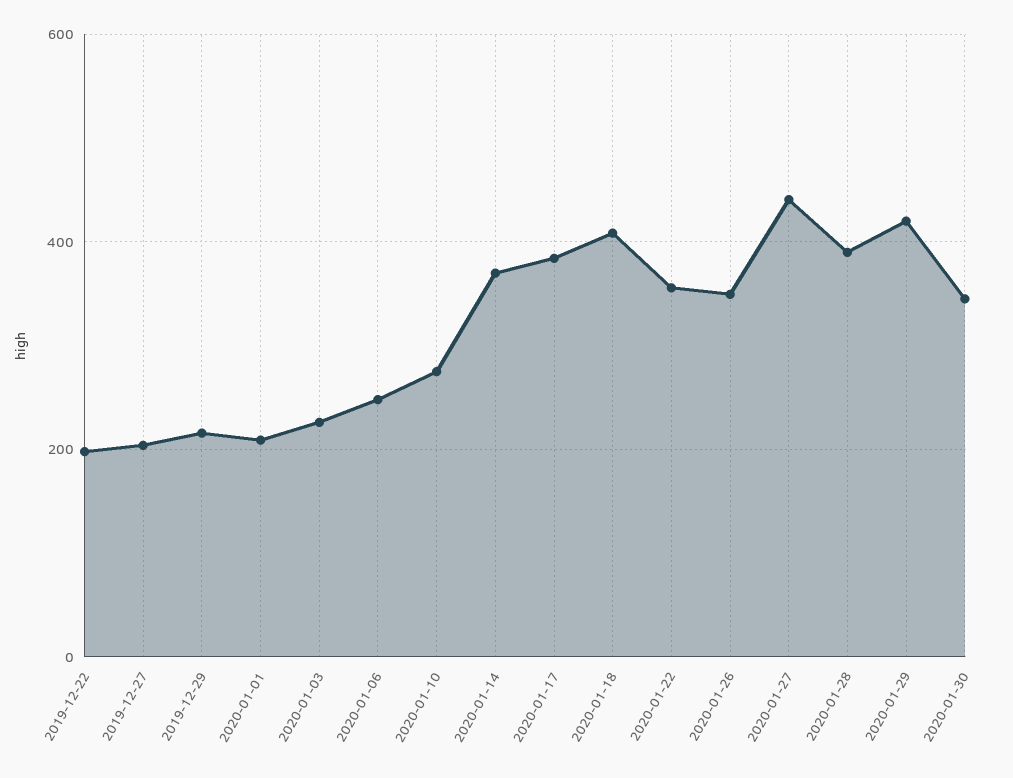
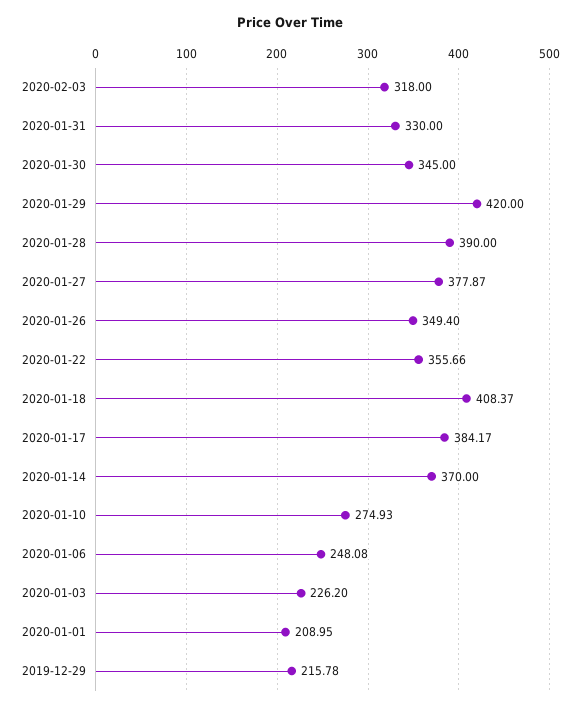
2019-12-22: 200 -> none
2019-12-27: 200 -> none
2020-01-27: 440 -> 377.87
2020-02-03: none -> 318
2020-01-31: none -> 330

